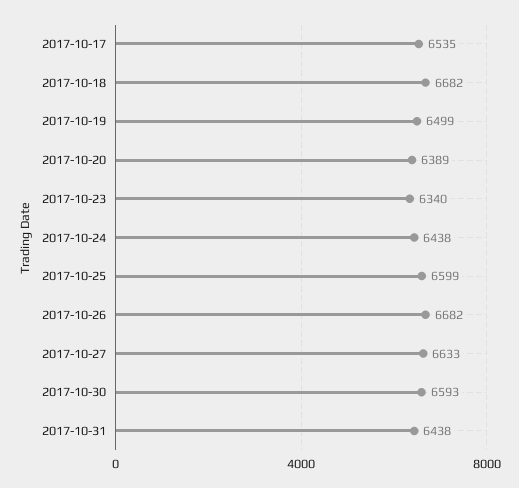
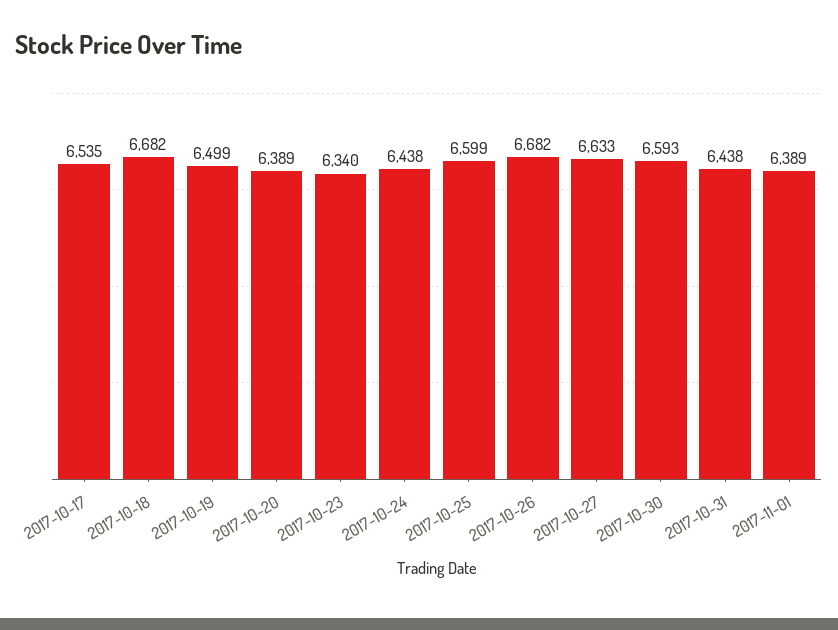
2017-11-01: none -> 6389

